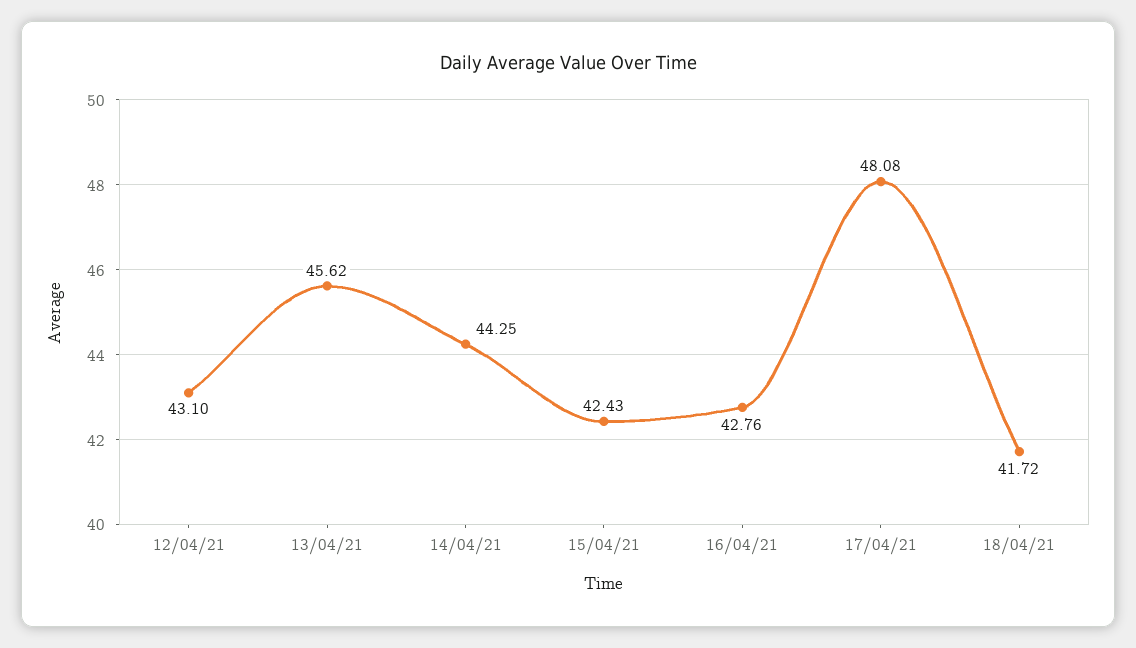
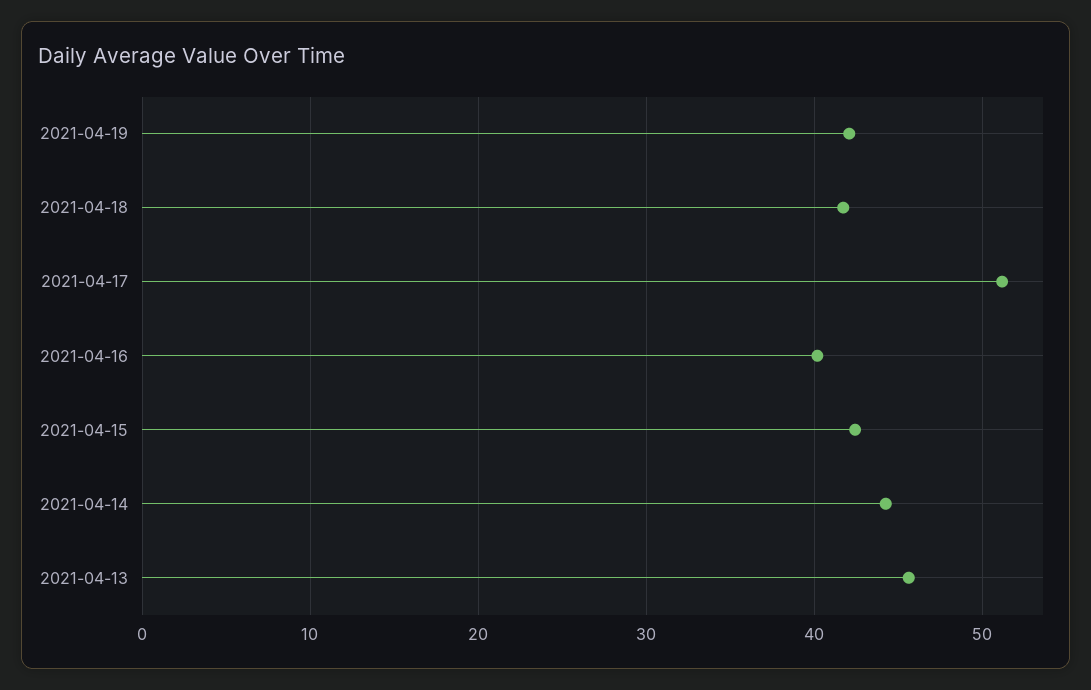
12/04/21: 43.1 -> none
16/04/21: 42.76 -> 40
17/04/21: 48.08 -> 51
2021-04-19: none -> 42

